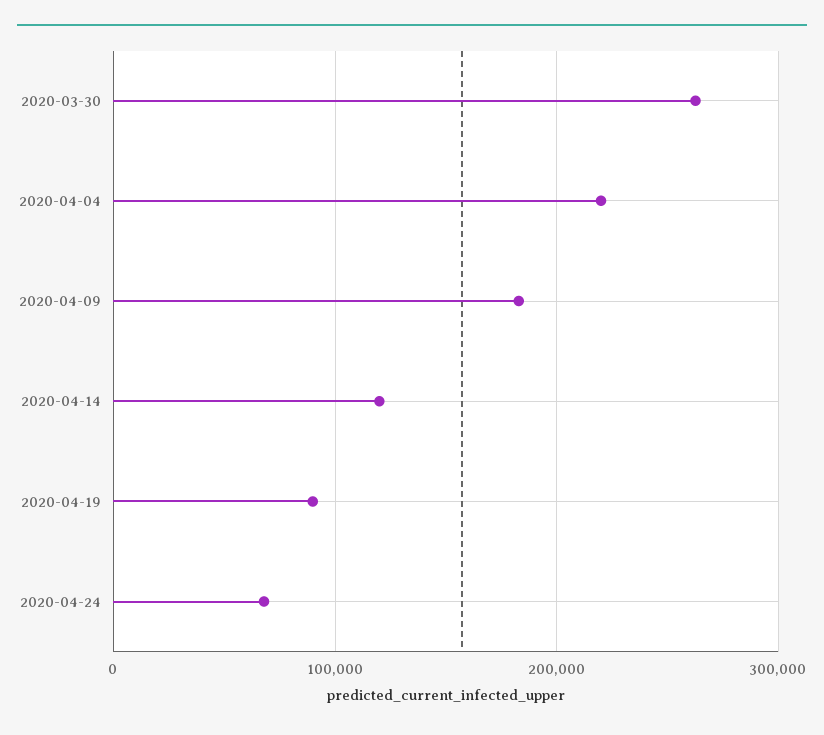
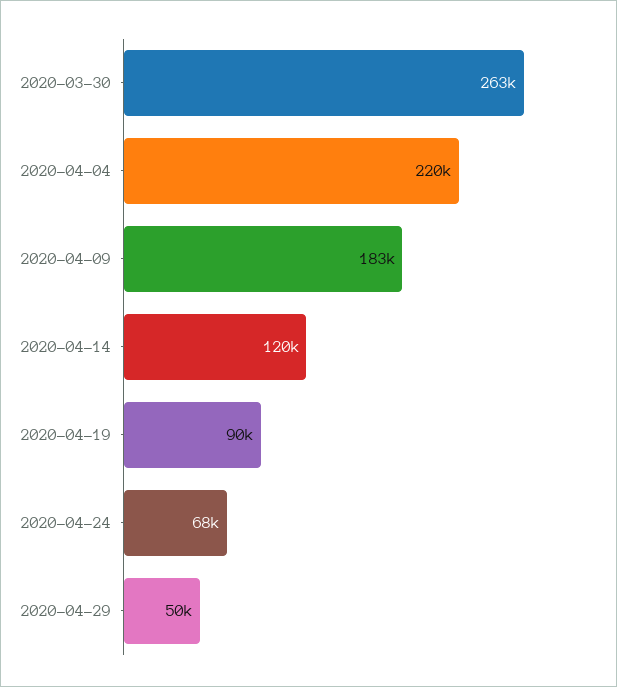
2020-04-29: none -> 50000

